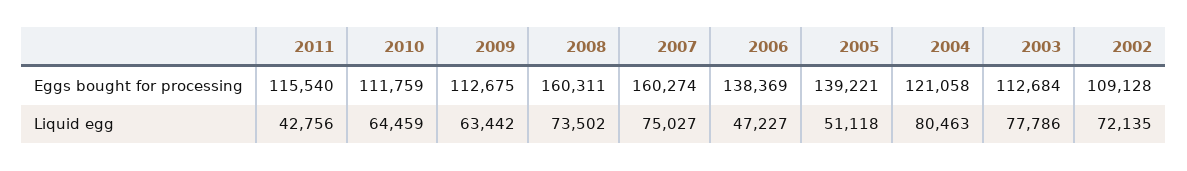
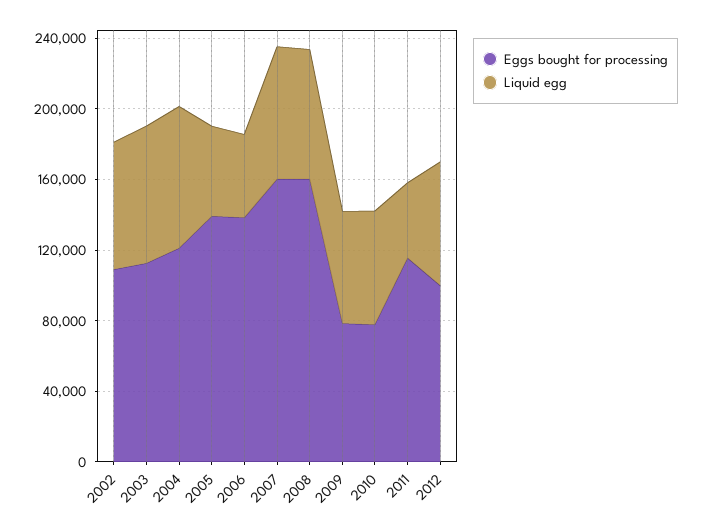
Eggs bought for processing, 2010: 111759 -> 80000
Eggs bought for processing, 2009: 112675 -> 80000
Eggs bought for processing, 2012: none -> 100000
Liquid egg, 2012: none -> 70000

